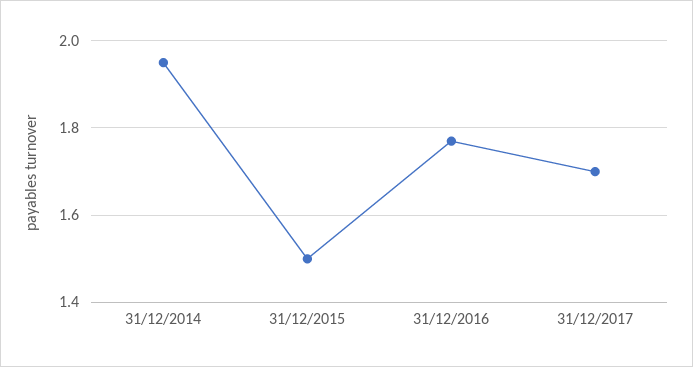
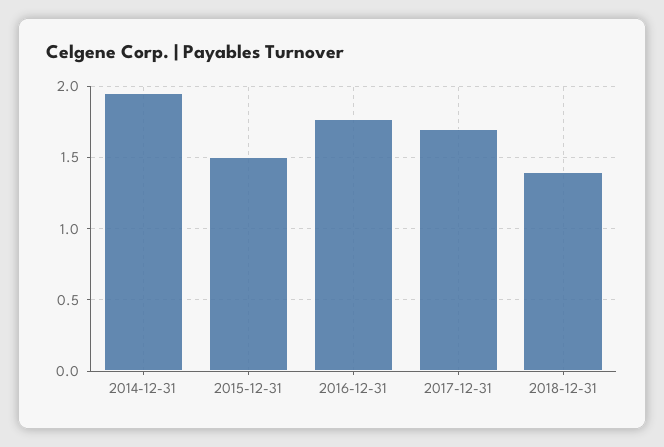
2018-12-31: none -> 1.4

